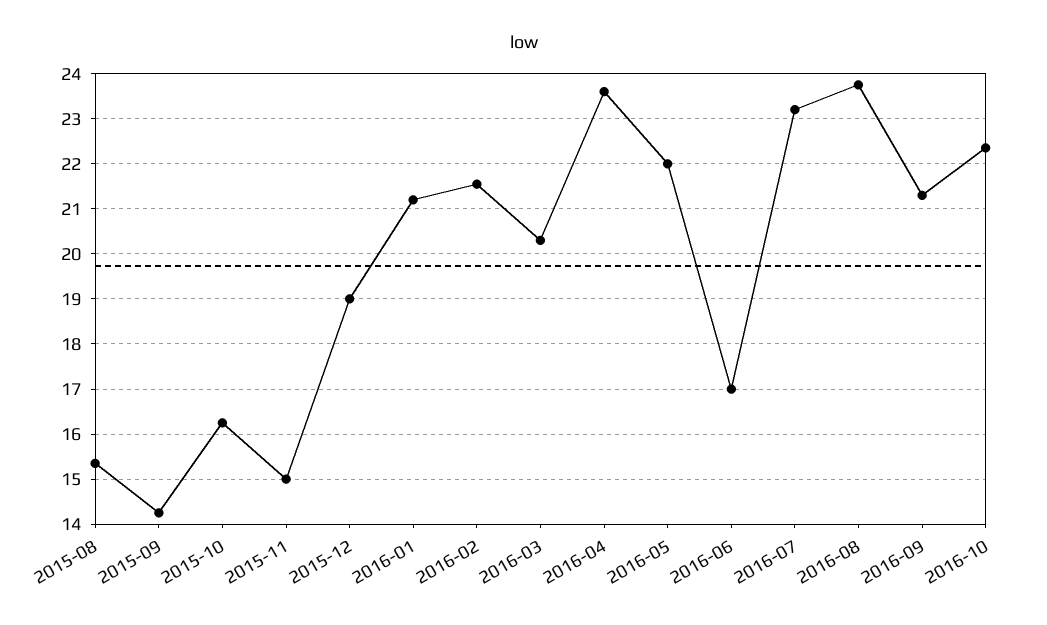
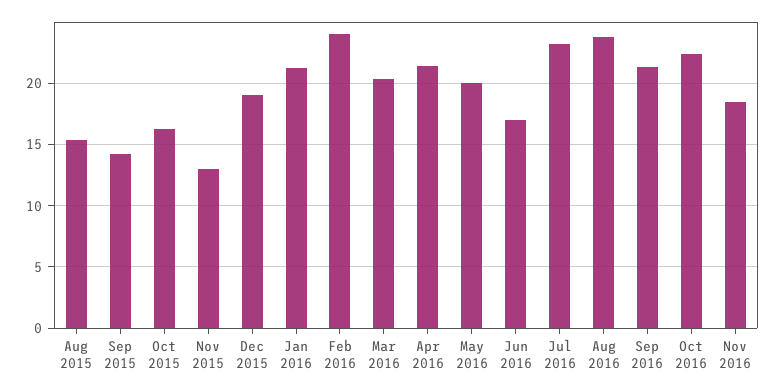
2015-11: 15 -> 13
2016-02: 21.6 -> 24
2016-04: 23.6 -> 21.5
2016-05: 22 -> 20
Nov 2016: none -> 18.5

